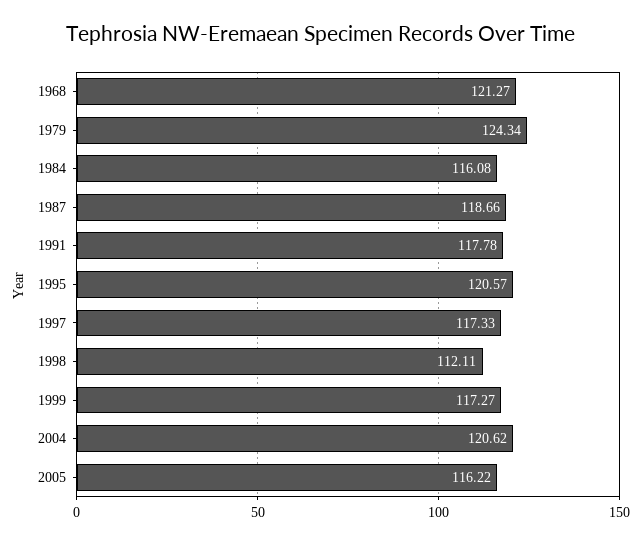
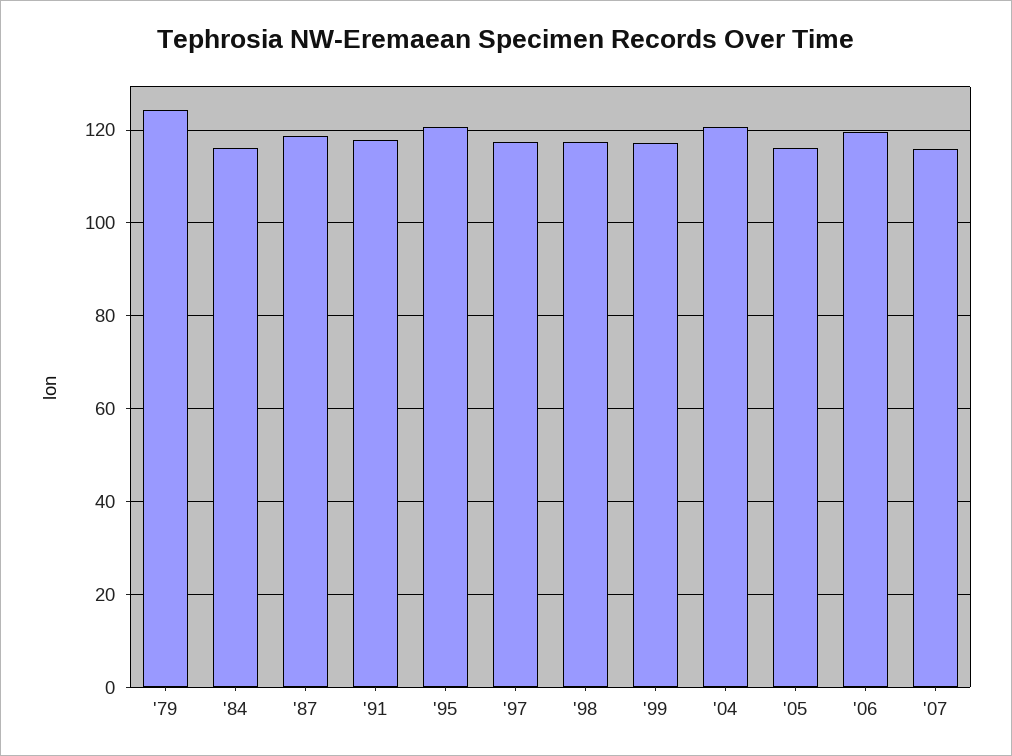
1968: 121.27 -> none
1998: 112.11 -> 118
'06: none -> 120
'07: none -> 116

